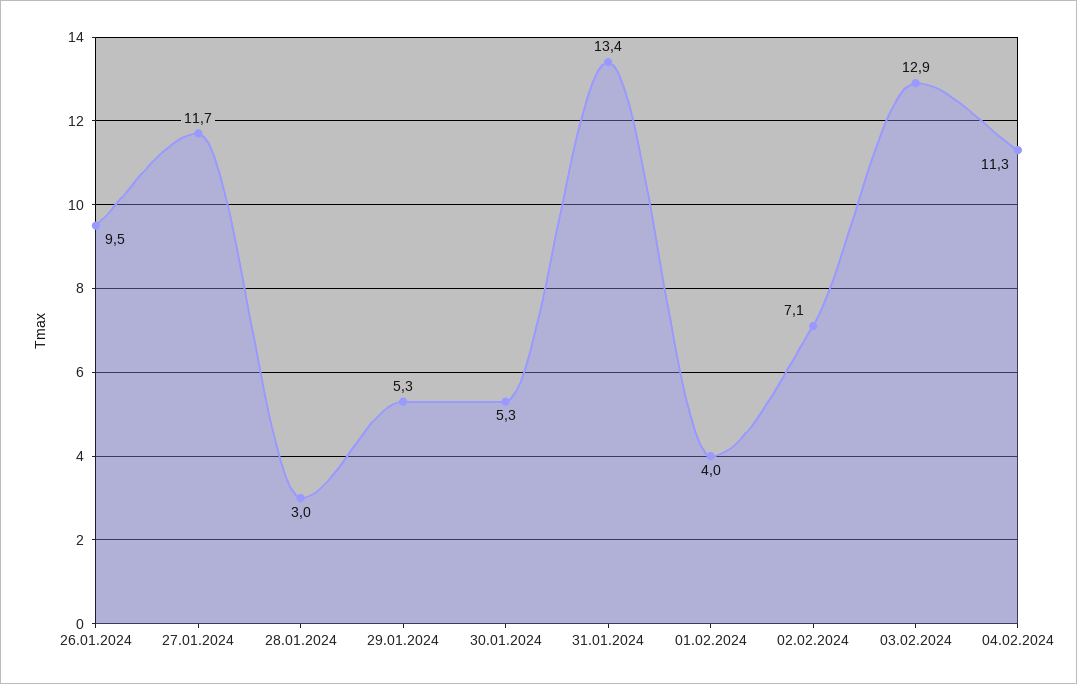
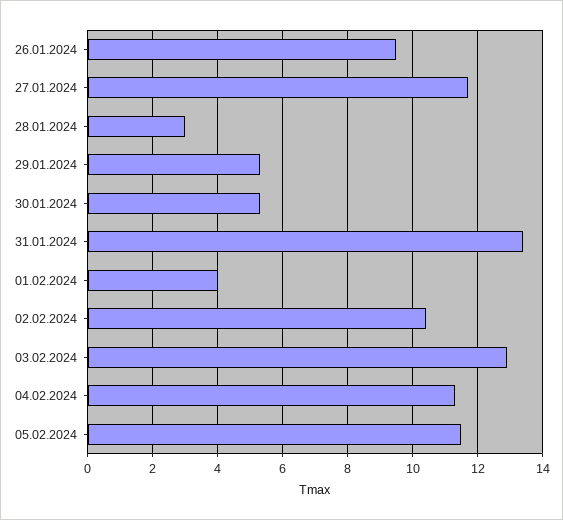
02.02.2024: 7.1 -> 10.5
05.02.2024: none -> 11.5

